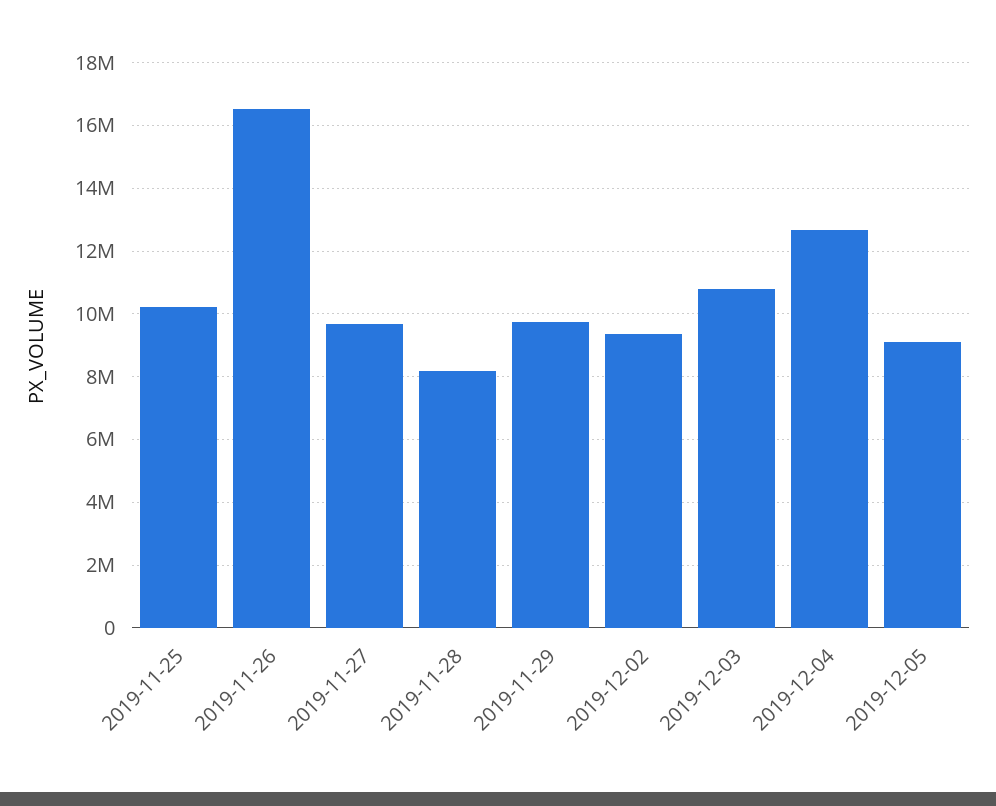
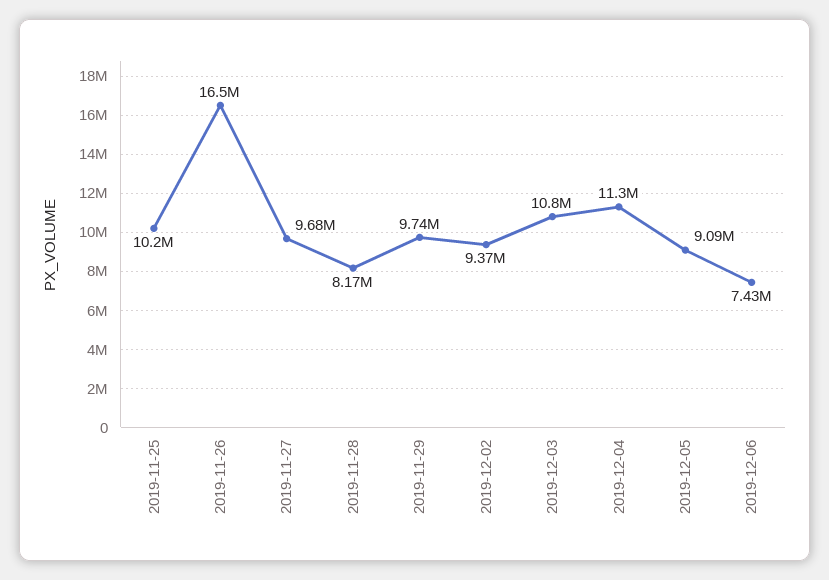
2019-12-04: 12600000 -> 11300000
2019-12-06: none -> 7430000

